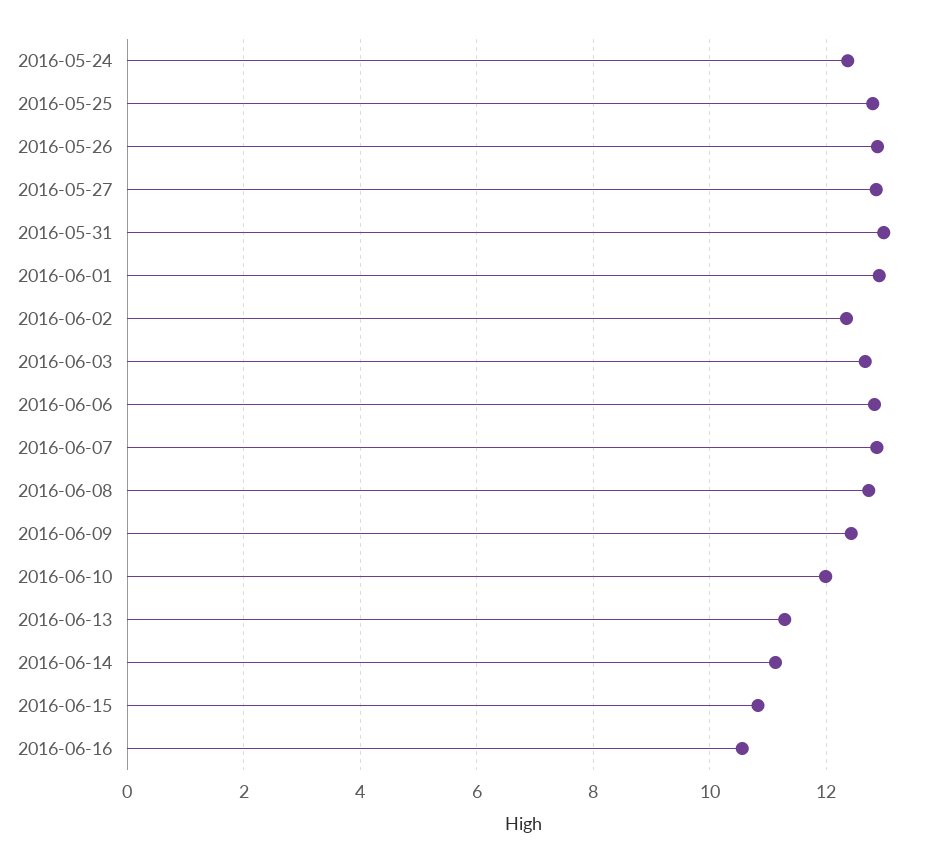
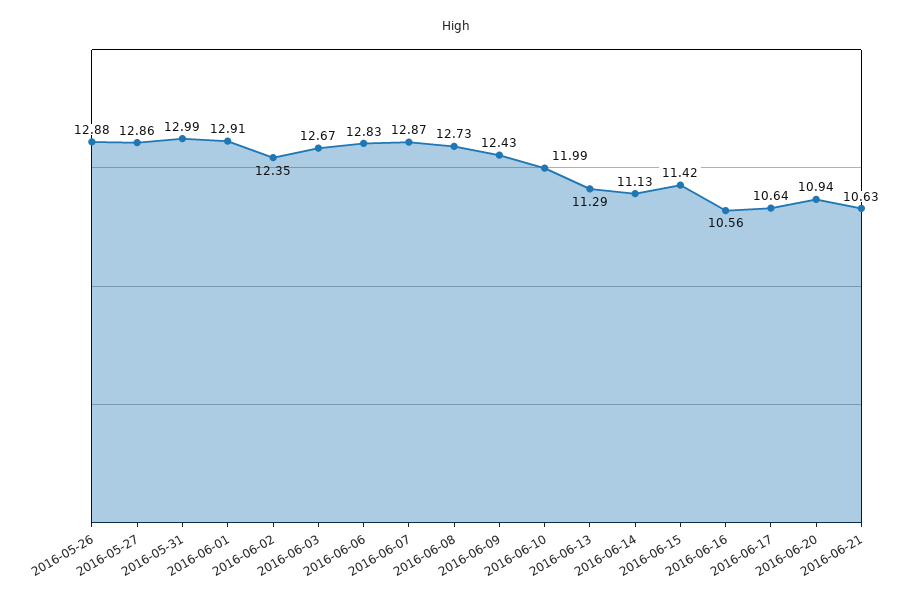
2016-05-24: 12.4 -> none
2016-05-25: 12.8 -> none
2016-06-15: 10.8 -> 11.42
2016-06-17: none -> 10.64
2016-06-20: none -> 10.94
2016-06-21: none -> 10.63

